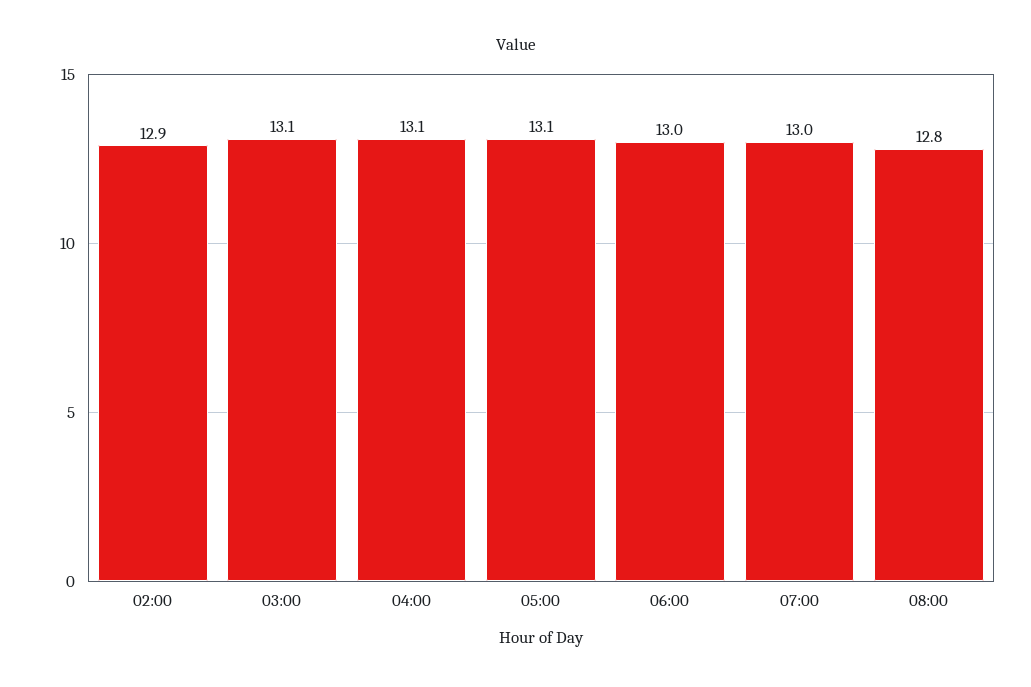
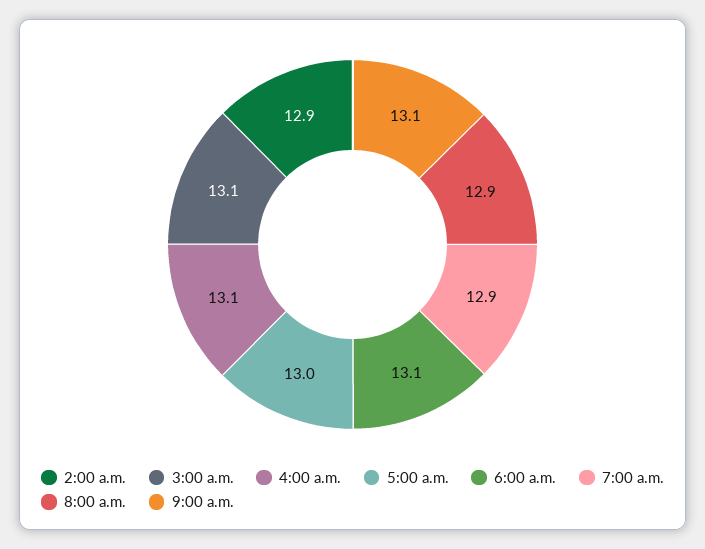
05:00: 13.1 -> 13
06:00: 13 -> 13.1
07:00: 13 -> 12.9
08:00: 12.8 -> 12.9
9:00 a.m.: none -> 13.1

